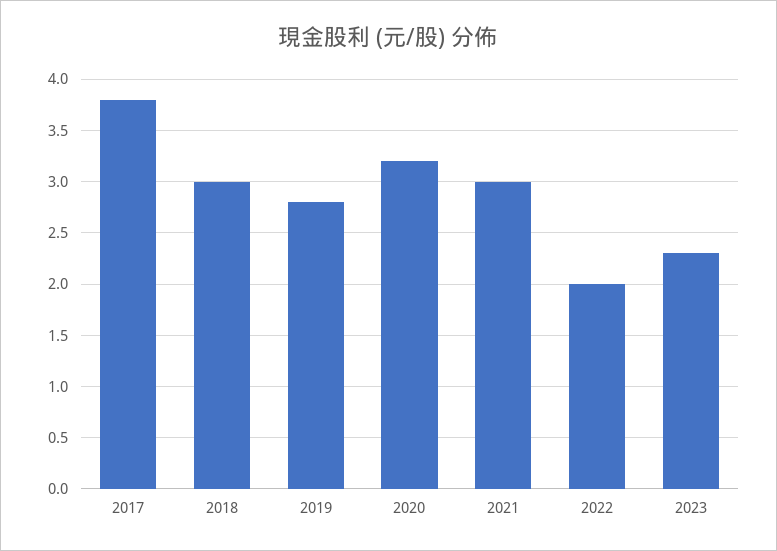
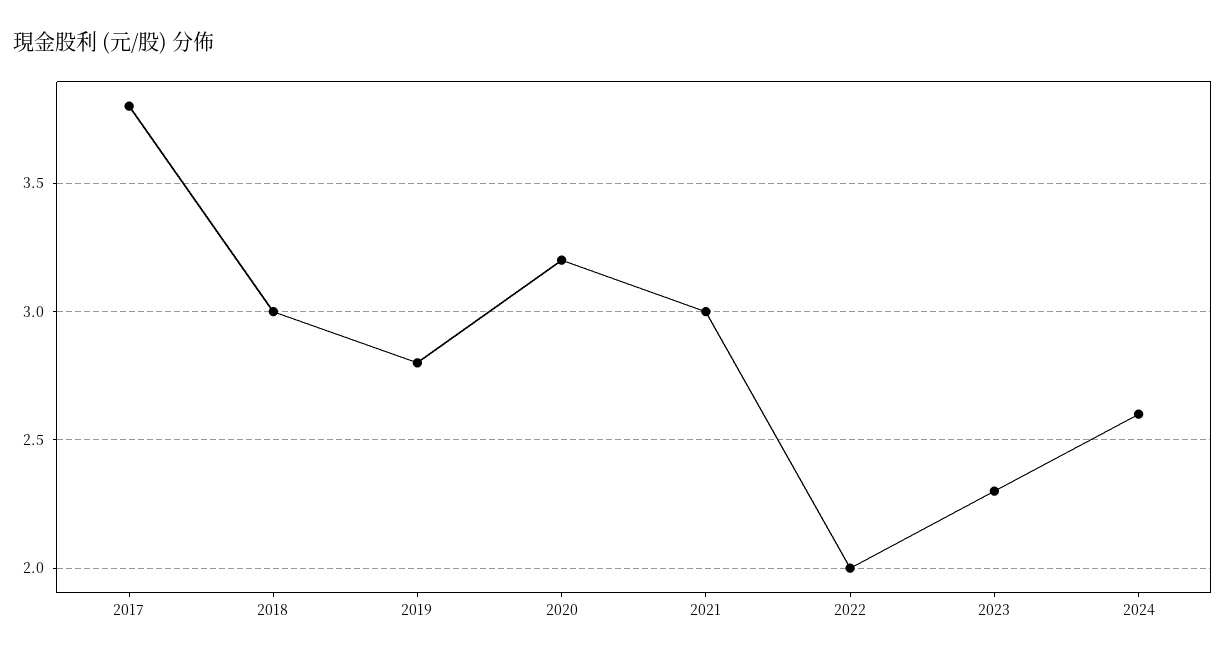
2024: none -> 2.6

